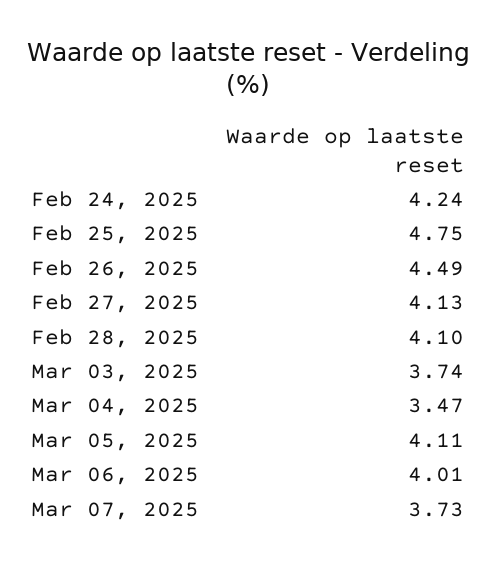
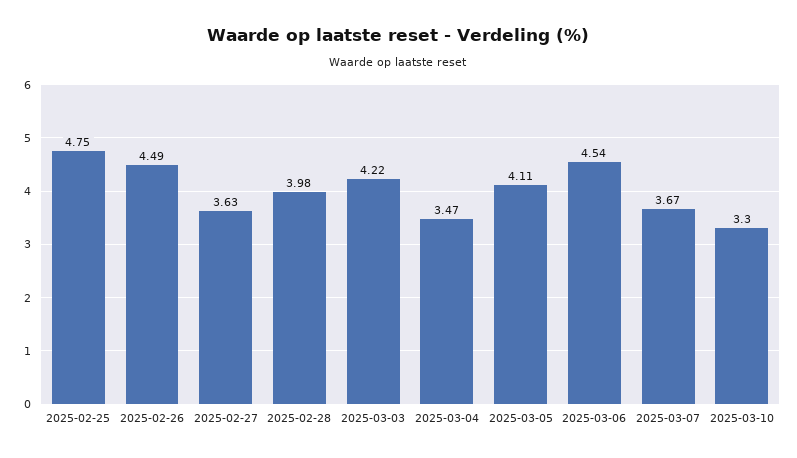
Feb 24, 2025: 4.24 -> none
Feb 27, 2025: 4.13 -> 3.63
Feb 28, 2025: 4.1 -> 3.98
Mar 03, 2025: 3.74 -> 4.22
Mar 06, 2025: 4.01 -> 4.54
Mar 07, 2025: 3.73 -> 3.67
2025-03-10: none -> 3.3

